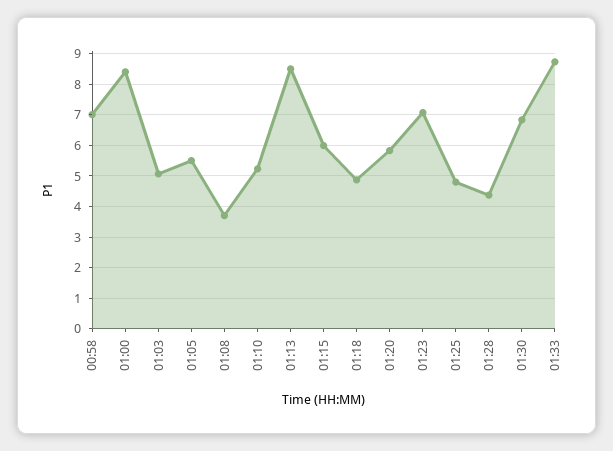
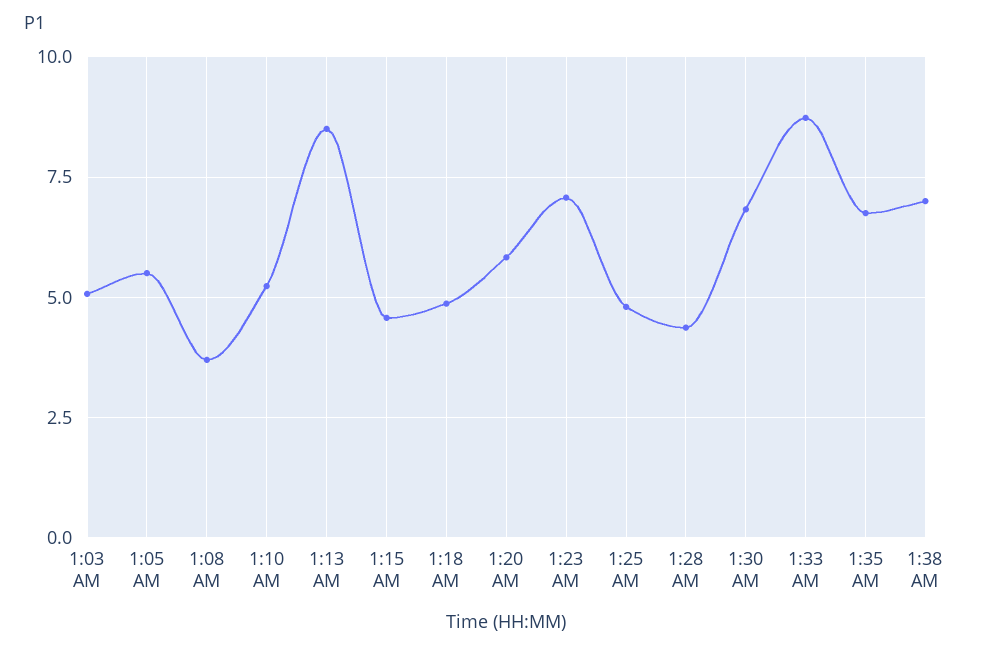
00:58: 7 -> none
01:00: 8.4 -> none
01:15: 6 -> 4.5
1:35 AM: none -> 6.75
1:38 AM: none -> 7

